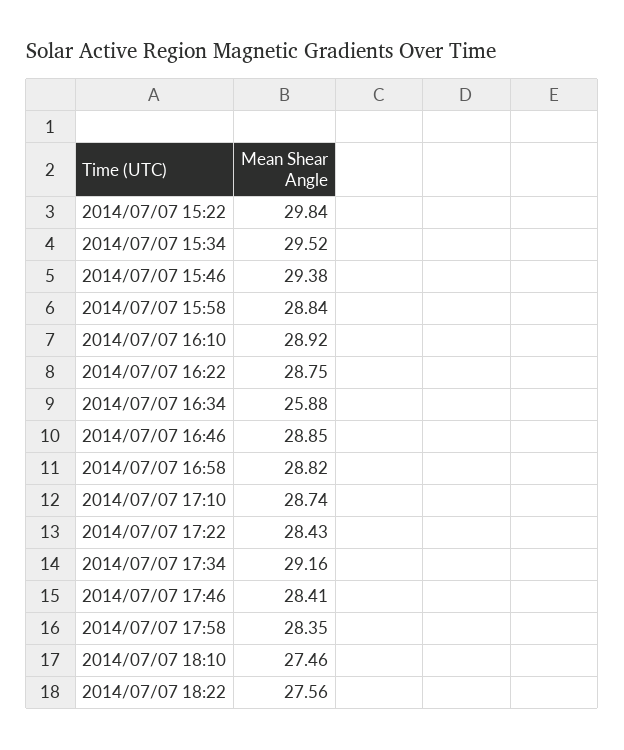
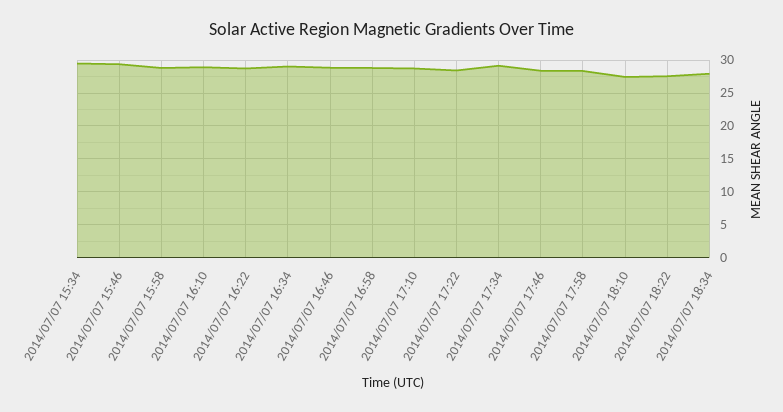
2014/07/07 15:22: 29.84 -> none
2014/07/07 16:34: 25.88 -> 29
2014/07/07 18:34: none -> 28

